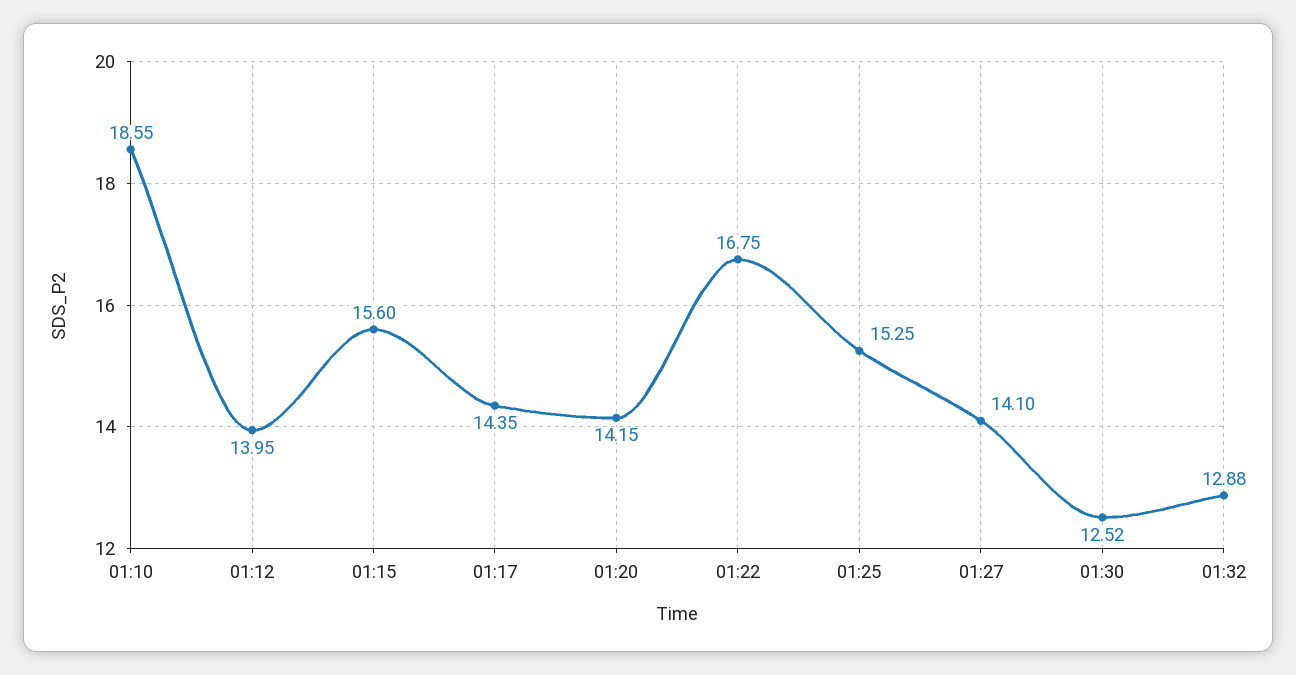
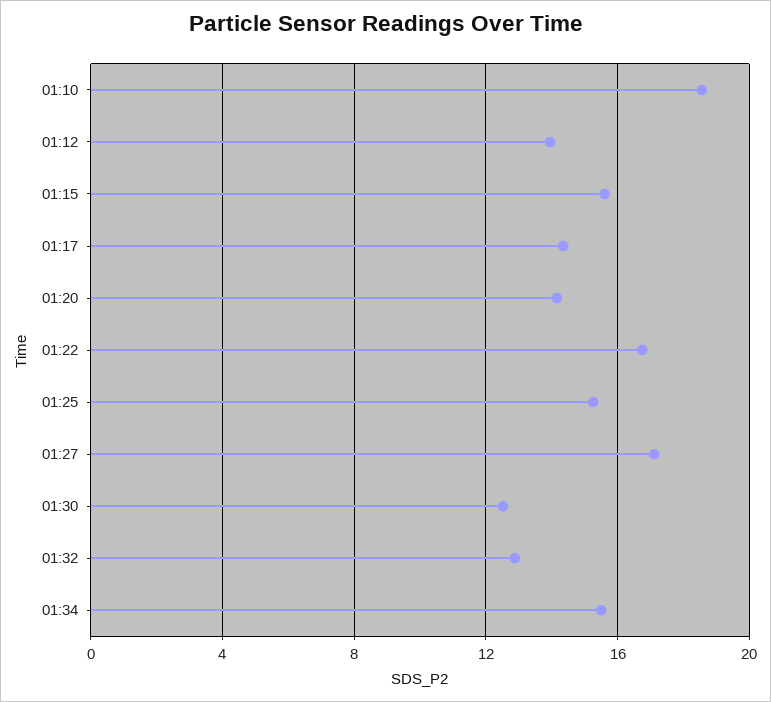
01:27: 14.1 -> 17
01:34: none -> 15.5

